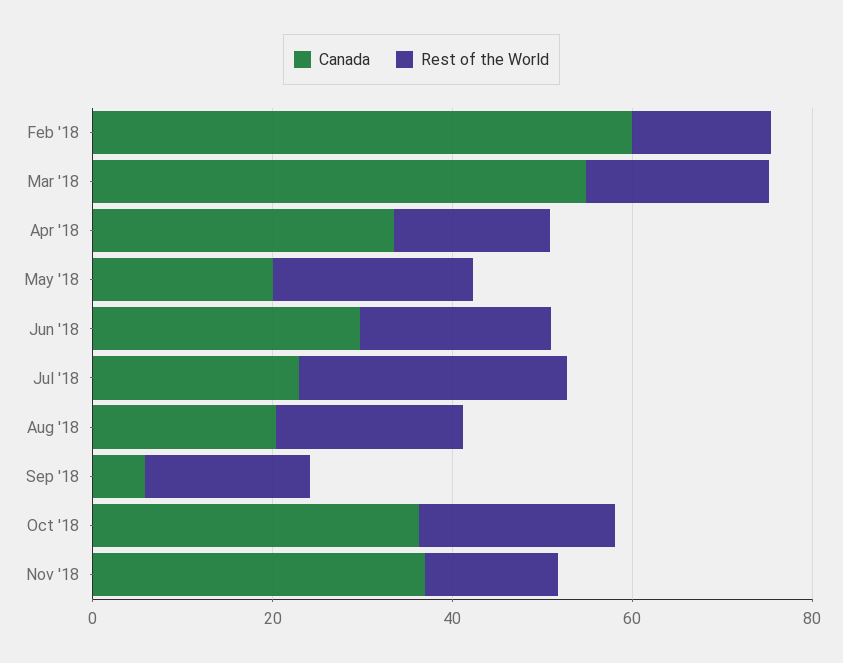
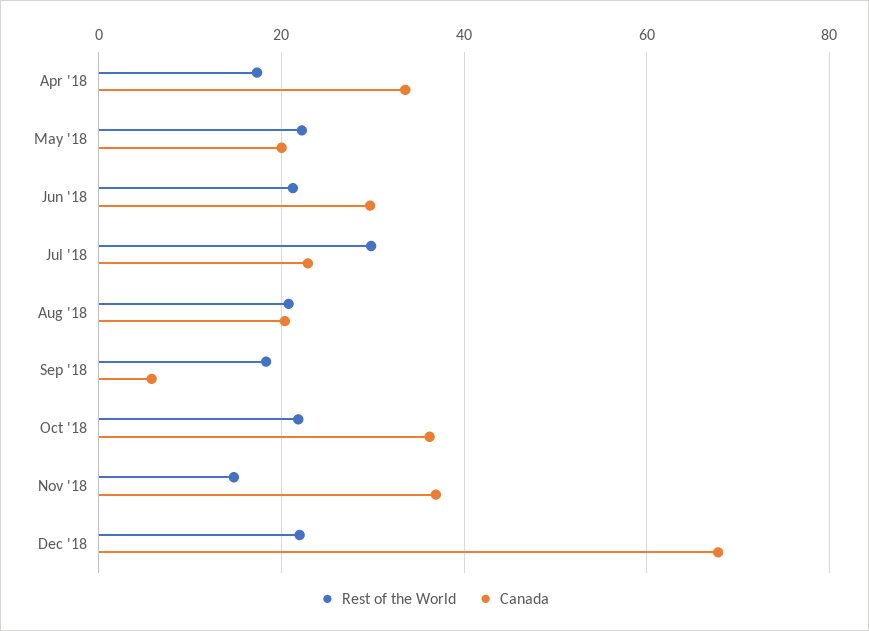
Canada, Feb '18: 60 -> none
Rest of the World, Feb '18: 15 -> none
Canada, Mar '18: 55 -> none
Rest of the World, Mar '18: 20 -> none
Rest of the World, Dec '18: none -> 22
Canada, Dec '18: none -> 68

